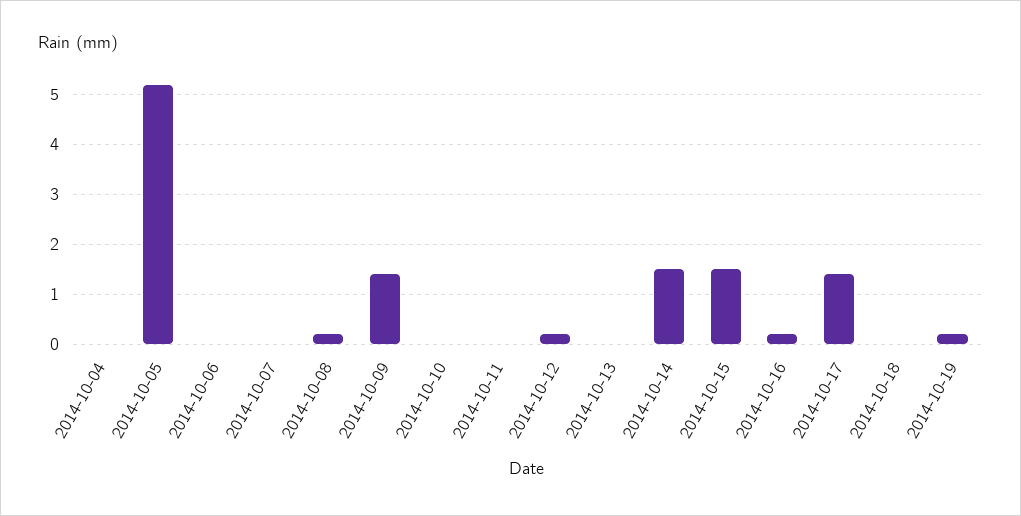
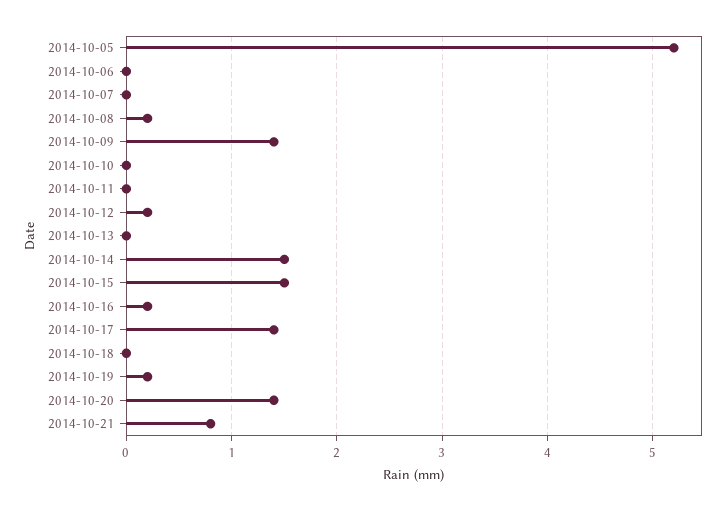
2014-10-04: 0 -> none
2014-10-20: none -> 1.4
2014-10-21: none -> 0.8

